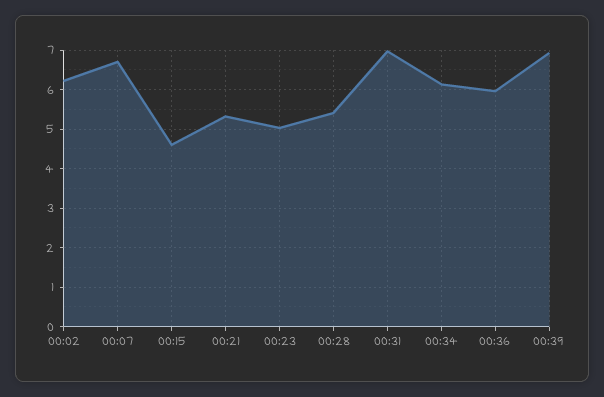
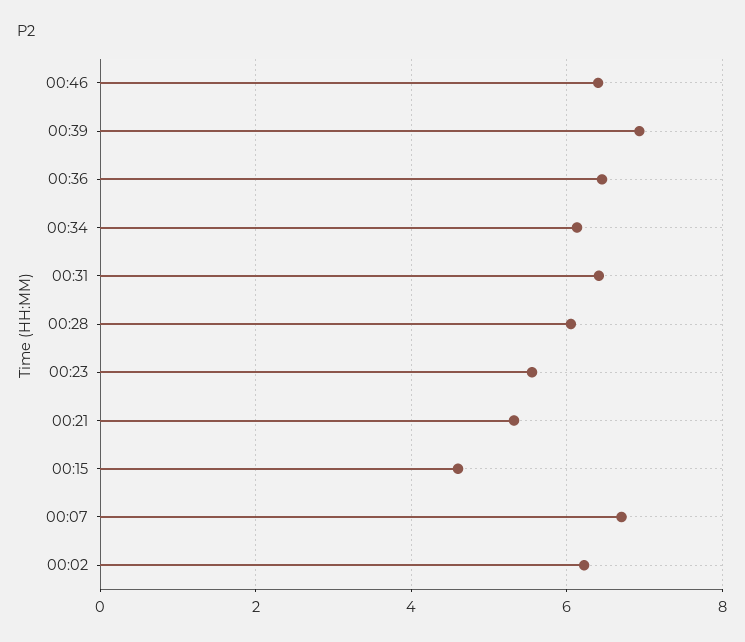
00:23: 5 -> 5.6
00:28: 5.4 -> 6
00:31: 7 -> 6.4
00:36: 6 -> 6.4
00:46: none -> 6.4

